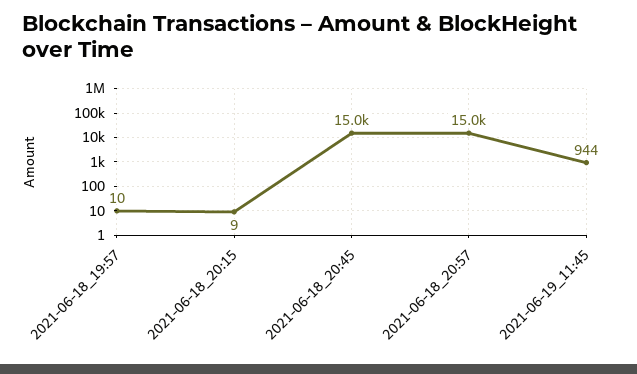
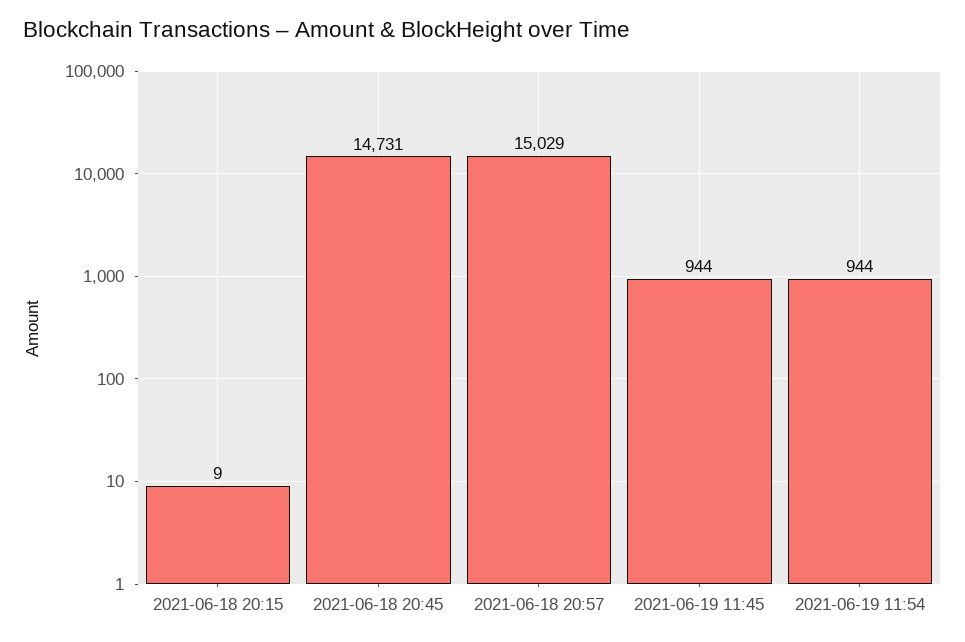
2021-06-18_19:57: 10 -> none
2021-06-18_20:45: 15000 -> 14731
2021-06-19 11:54: none -> 944

